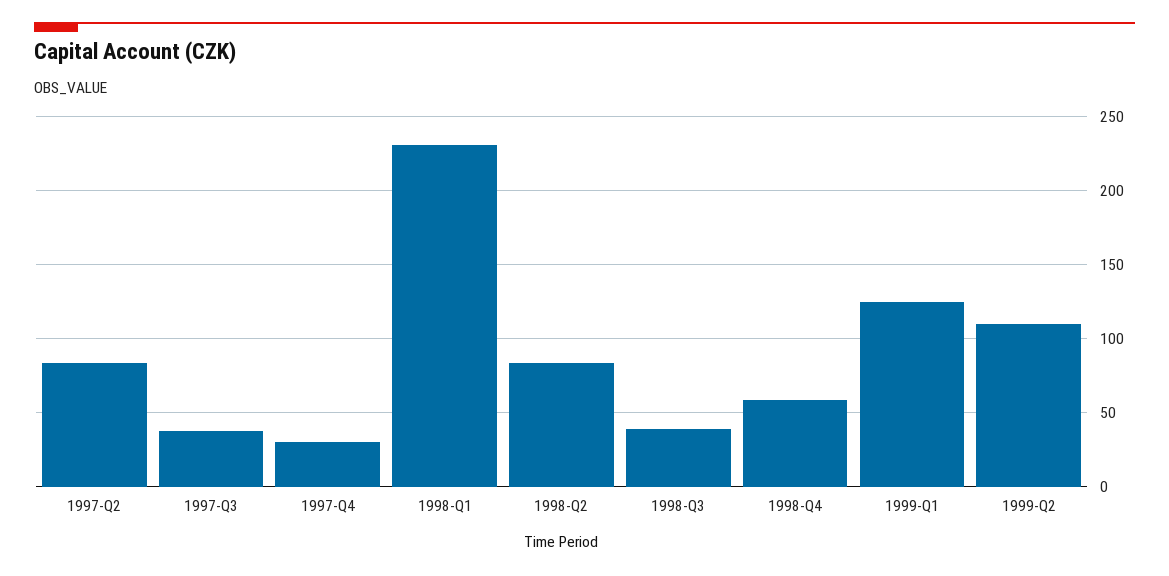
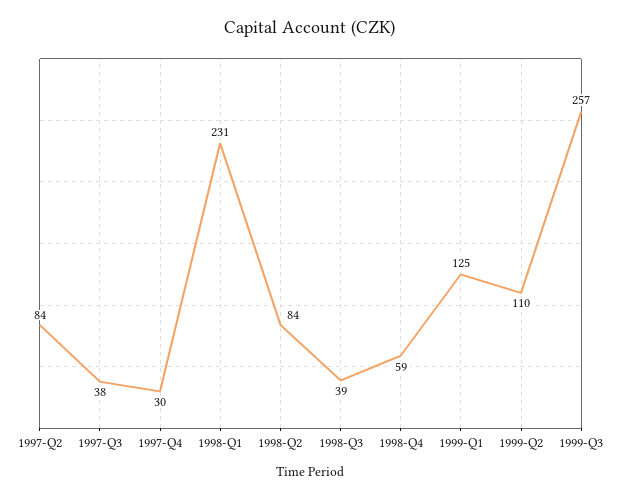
1999-Q3: none -> 257

